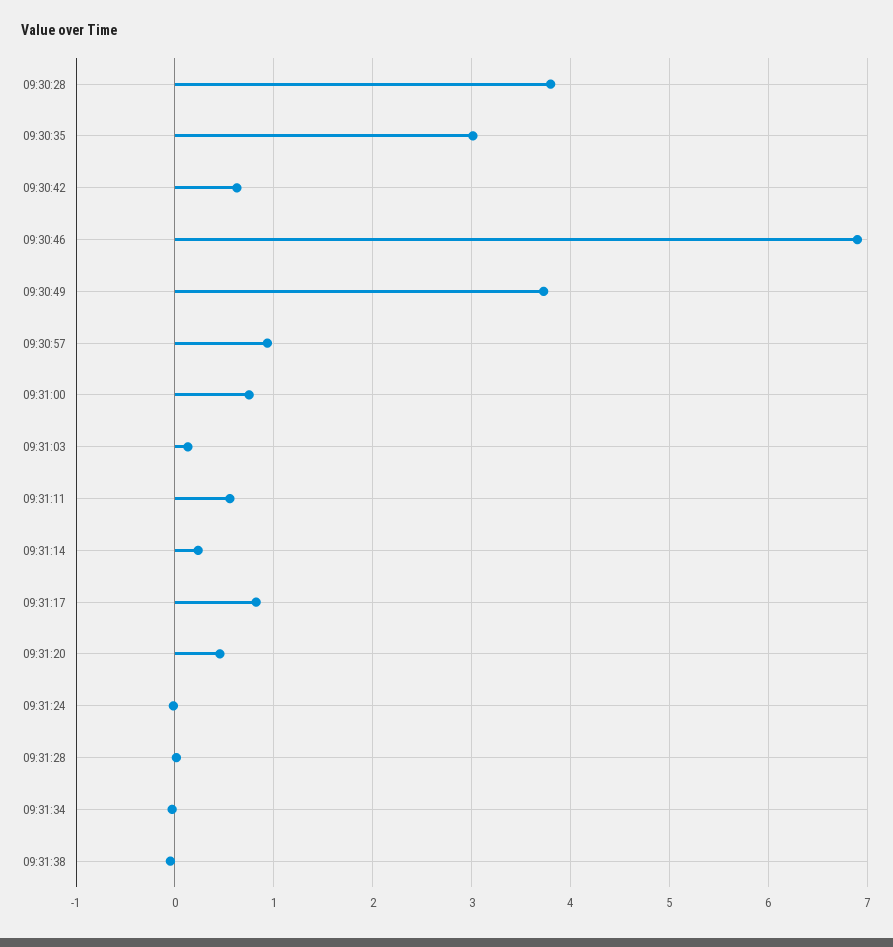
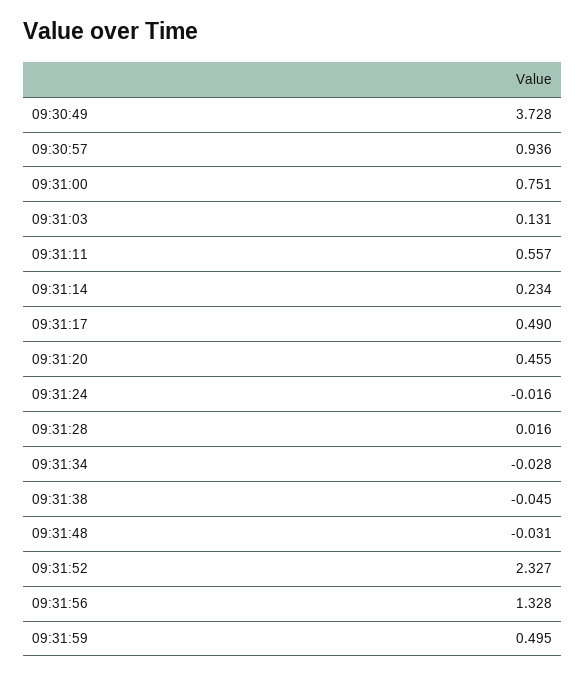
09:30:28: 3.8 -> none
09:30:35: 3 -> none
09:30:42: 0.6 -> none
09:30:46: 6.9 -> none
09:31:17: 0.8 -> 0.49
09:31:48: none -> -0.031
09:31:52: none -> 2.327
09:31:56: none -> 1.328
09:31:59: none -> 0.495

